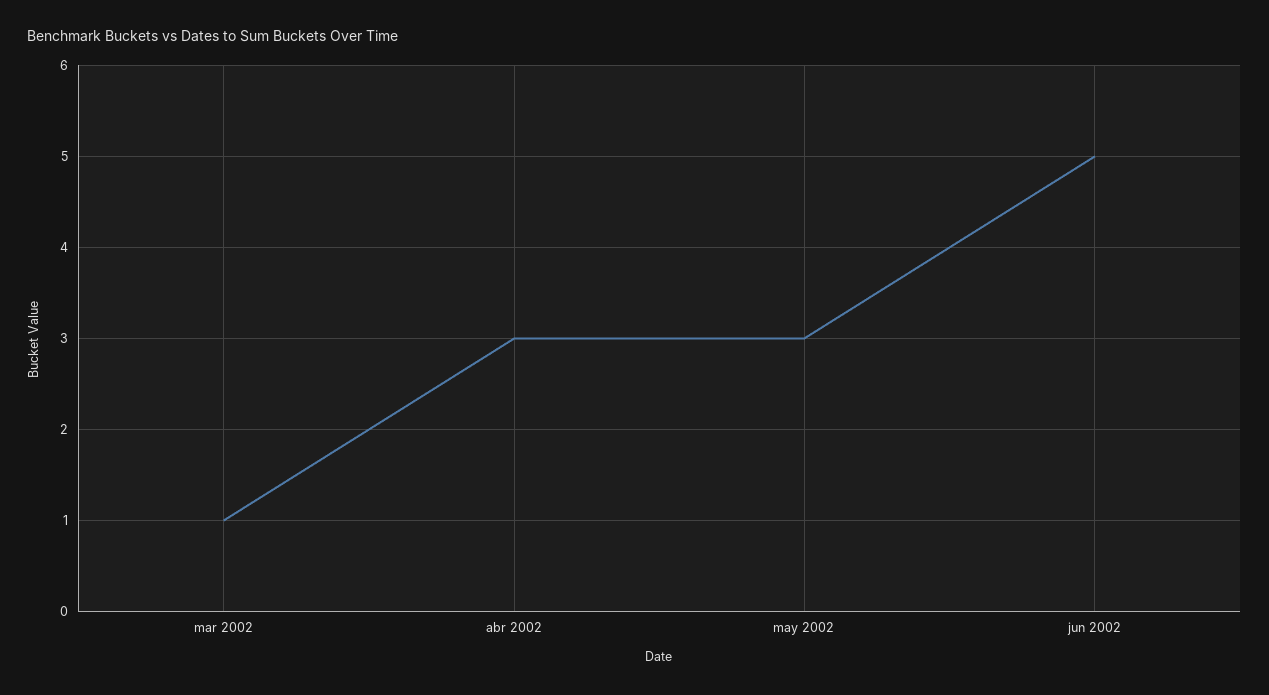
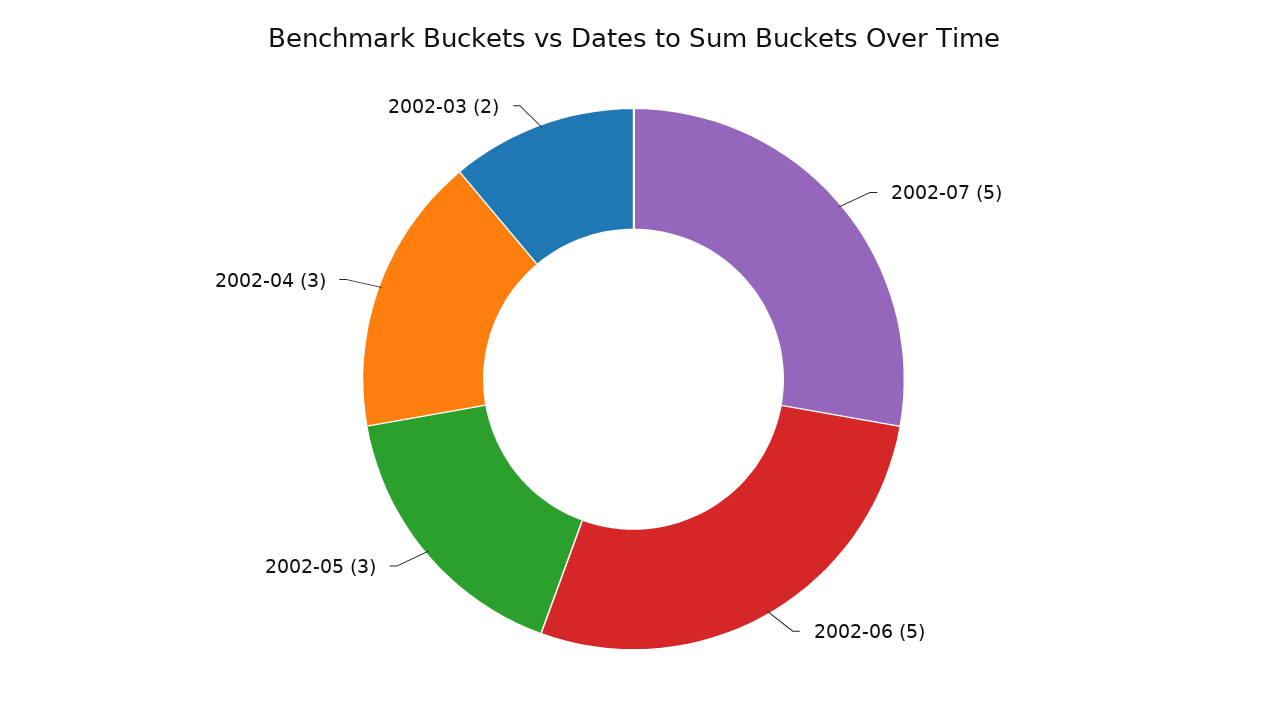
mar 2002: 1 -> 2
2002-07: none -> 5

